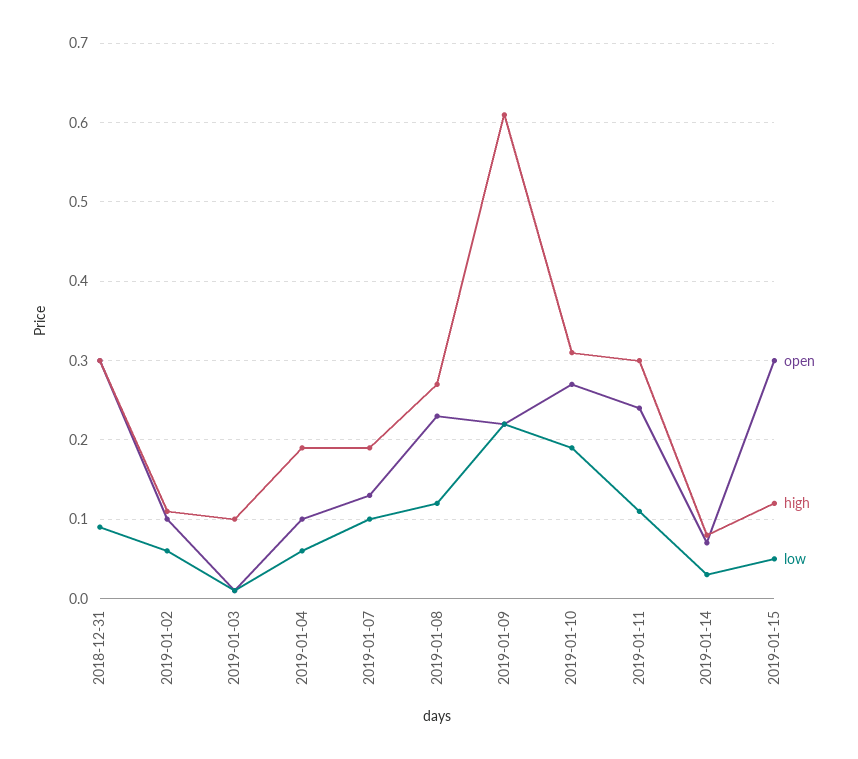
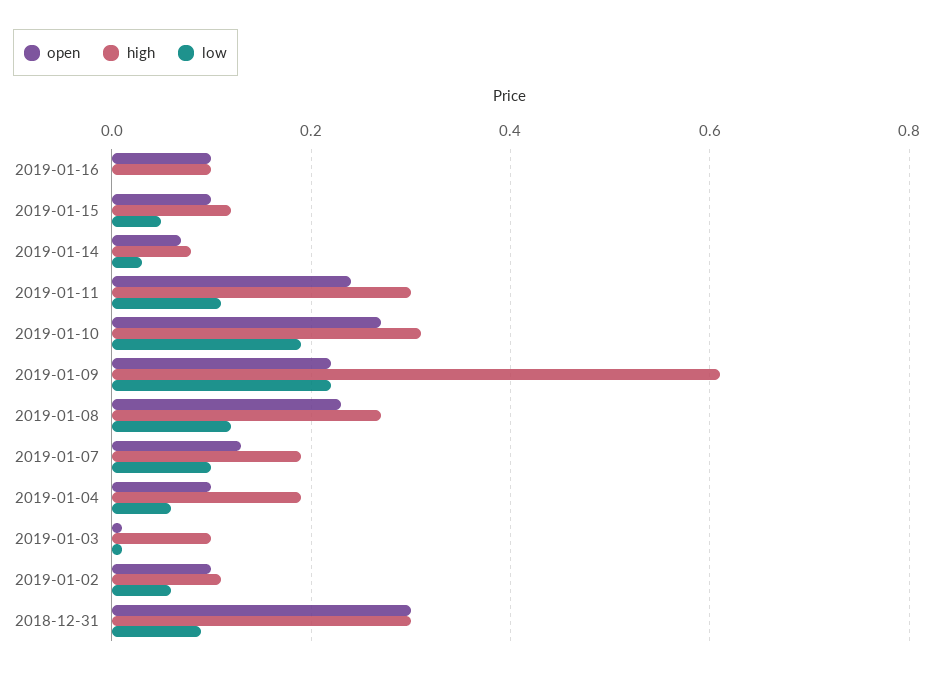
open, 2019-01-15: 0.3 -> 0.1
open, 2019-01-16: none -> 0.1
high, 2019-01-16: none -> 0.1
low, 2019-01-16: none -> 0

